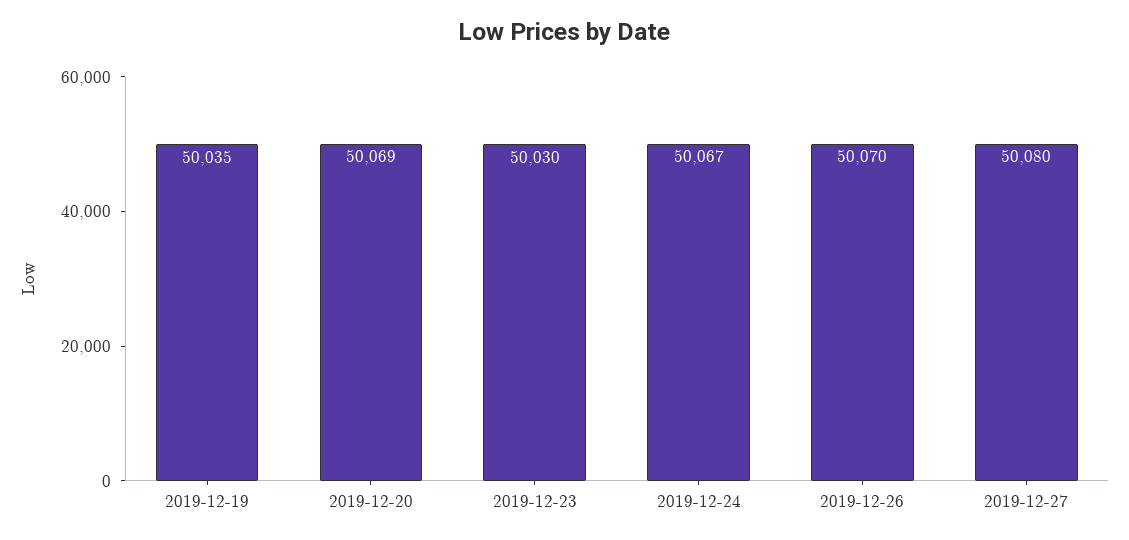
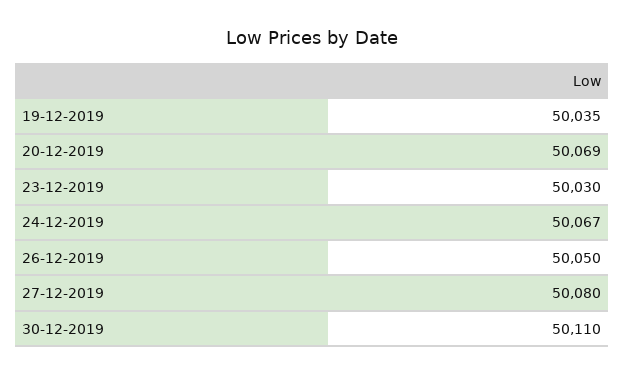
2019-12-26: 50070 -> 50050
30-12-2019: none -> 50110

